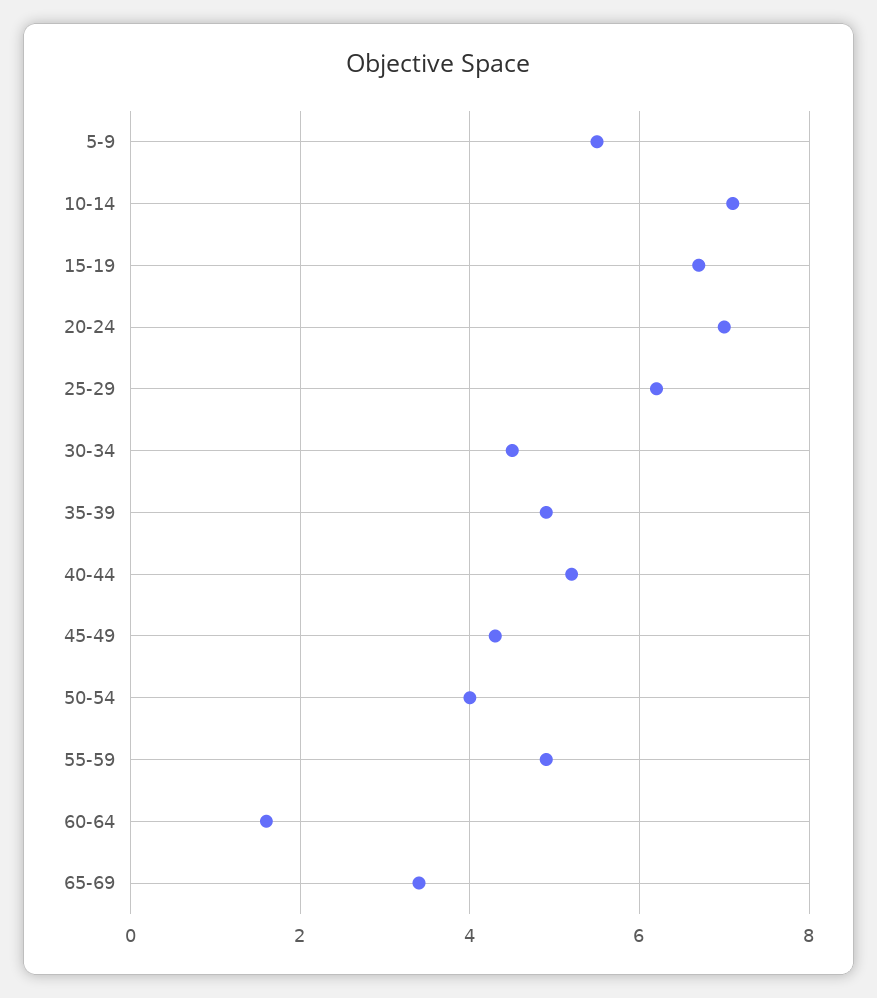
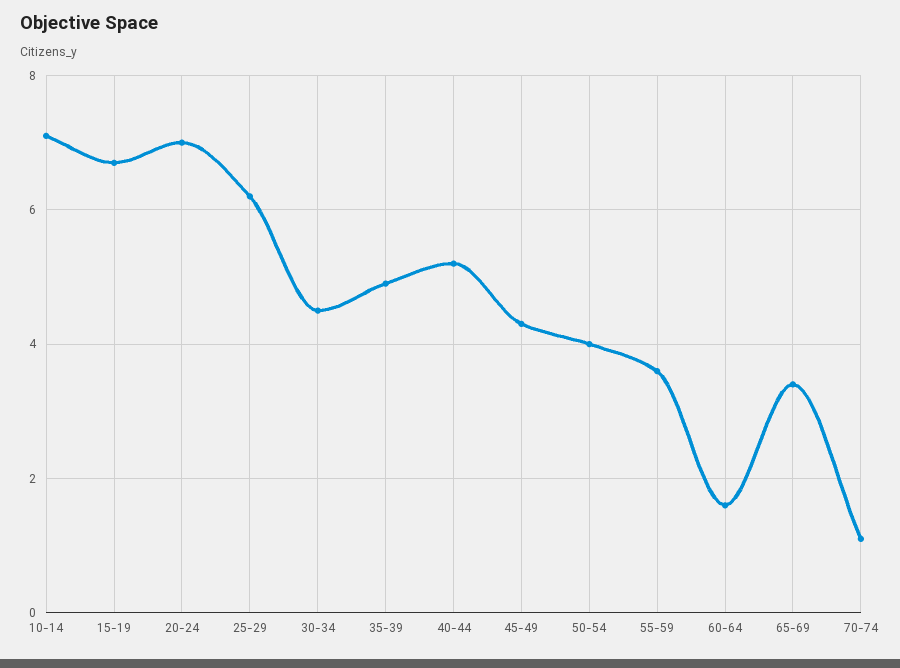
5-9: 5.5 -> none
55-59: 5 -> 3.5
70-74: none -> 1

